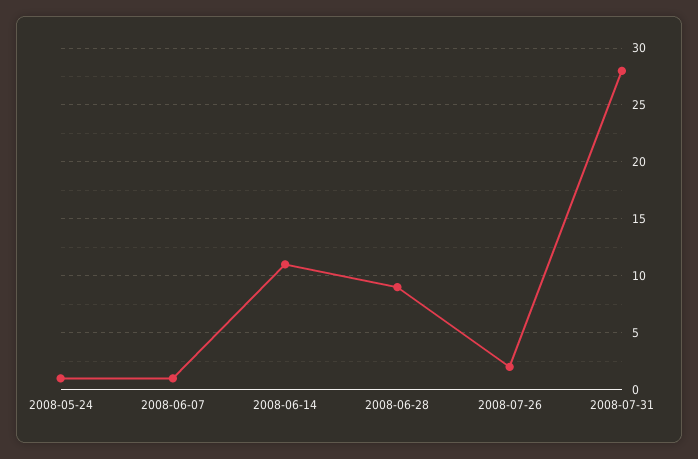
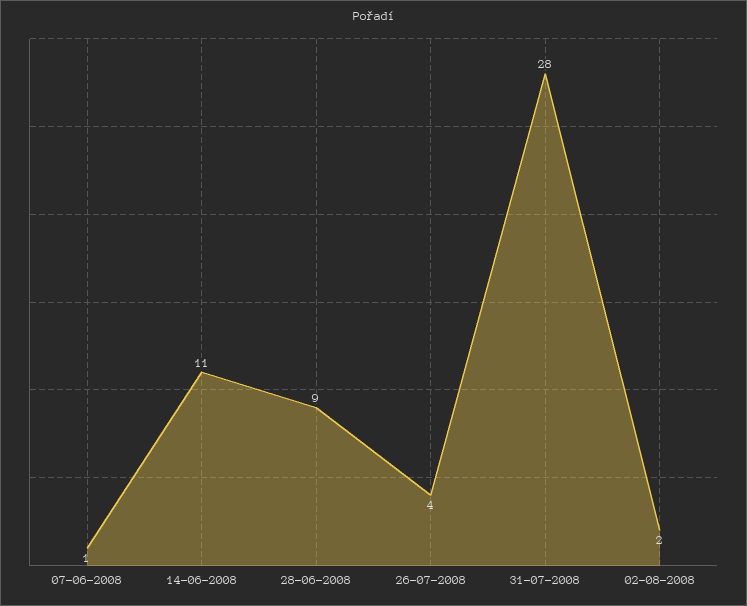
2008-05-24: 1 -> none
2008-07-26: 2 -> 4
02-08-2008: none -> 2

